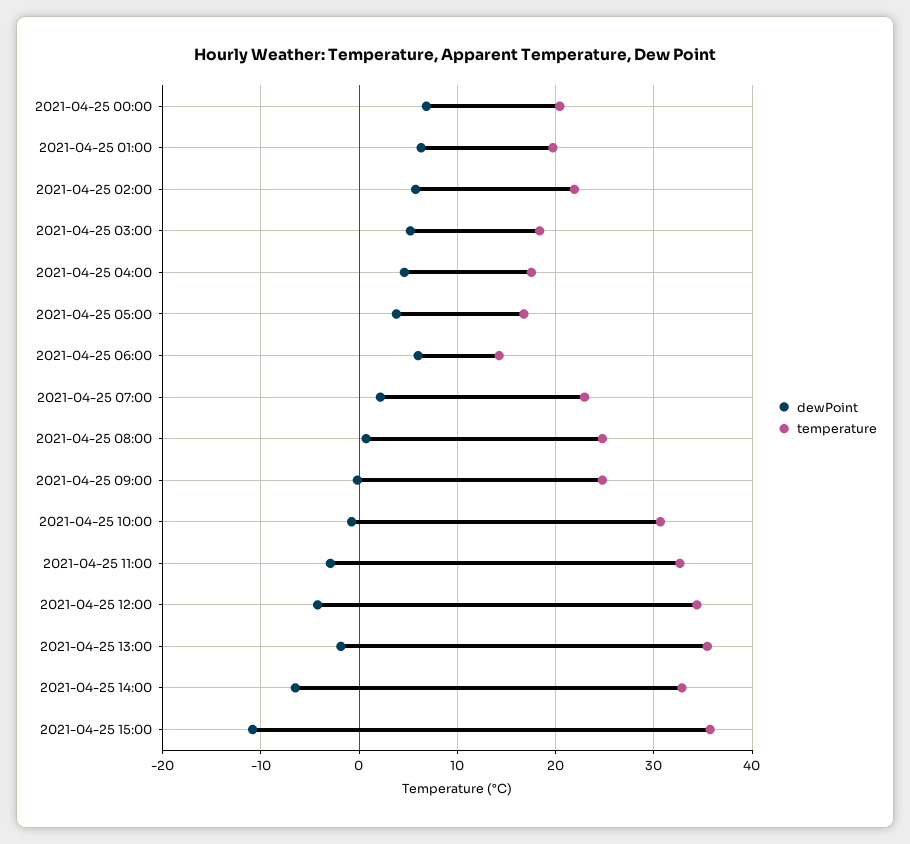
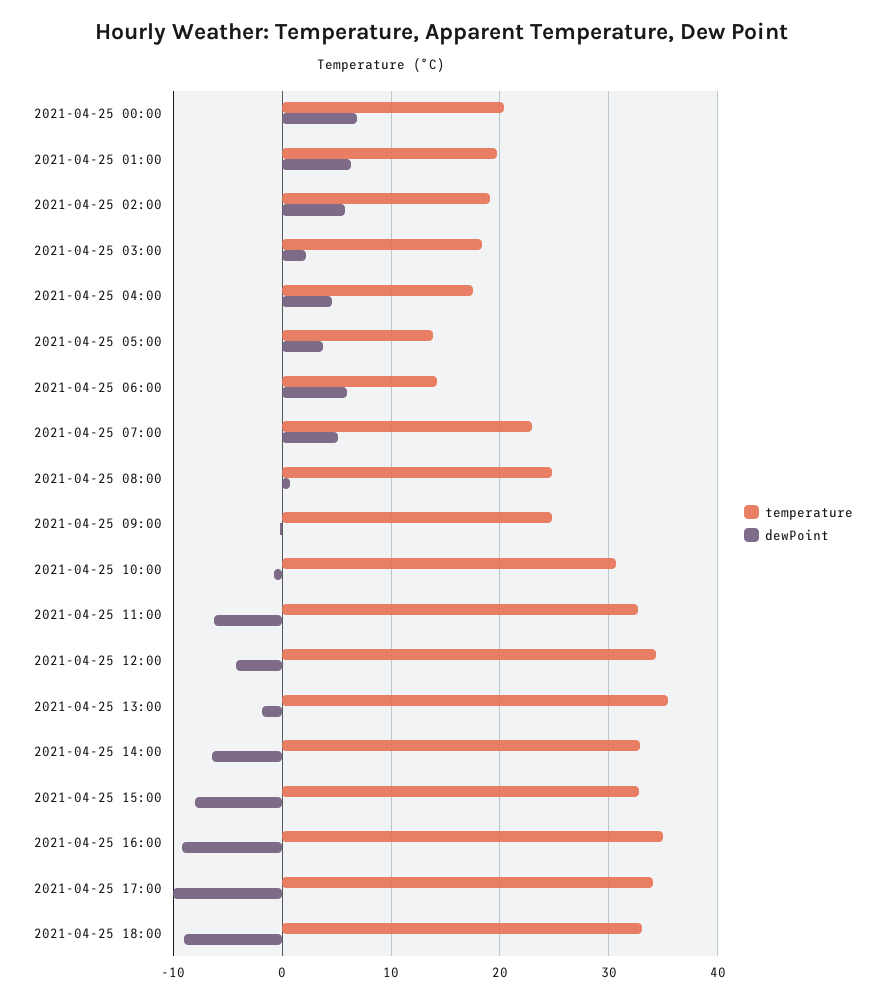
temperature, 2021-04-25 02:00: 22 -> 19
dewPoint, 2021-04-25 03:00: 5 -> 2
temperature, 2021-04-25 05:00: 17 -> 14
dewPoint, 2021-04-25 07:00: 2 -> 5
dewPoint, 2021-04-25 11:00: -3 -> -6
dewPoint, 2021-04-25 15:00: -11 -> -8
temperature, 2021-04-25 15:00: 36 -> 33
temperature, 2021-04-25 16:00: none -> 35
dewPoint, 2021-04-25 16:00: none -> -9
temperature, 2021-04-25 17:00: none -> 34
dewPoint, 2021-04-25 17:00: none -> -10
temperature, 2021-04-25 18:00: none -> 33
dewPoint, 2021-04-25 18:00: none -> -9

